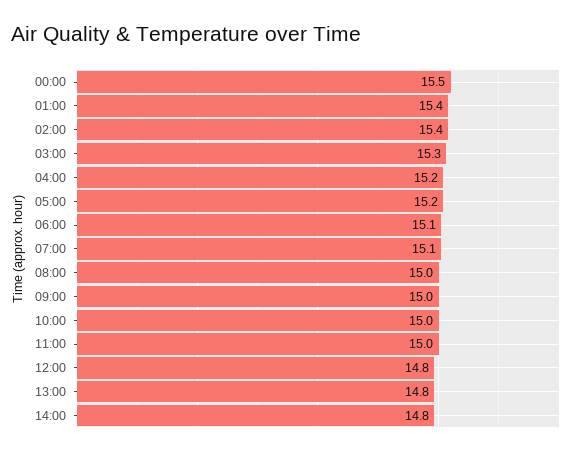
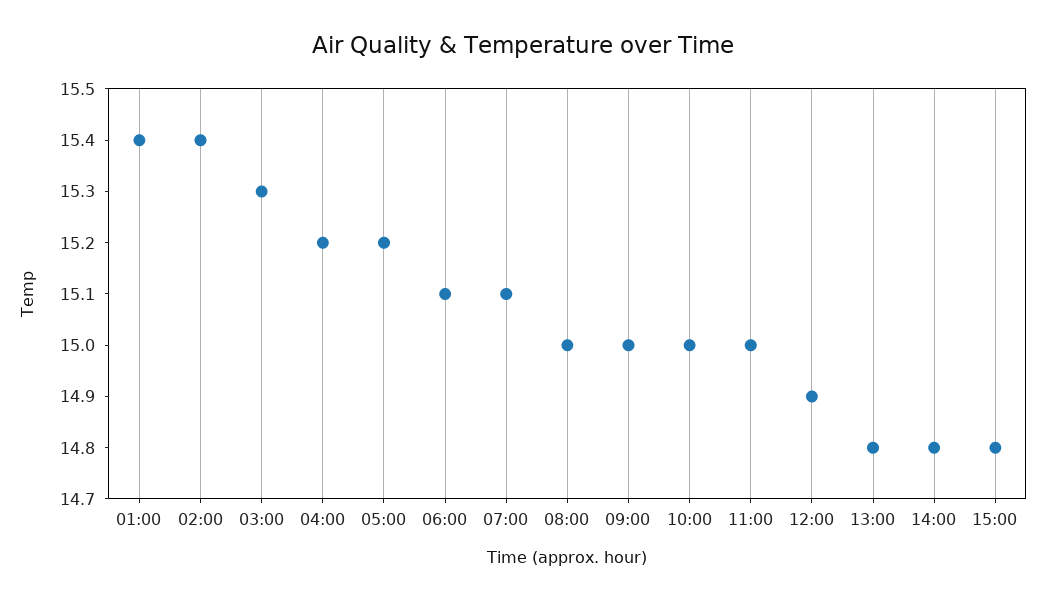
00:00: 15.5 -> none
12:00: 14.8 -> 14.9
15:00: none -> 14.8

